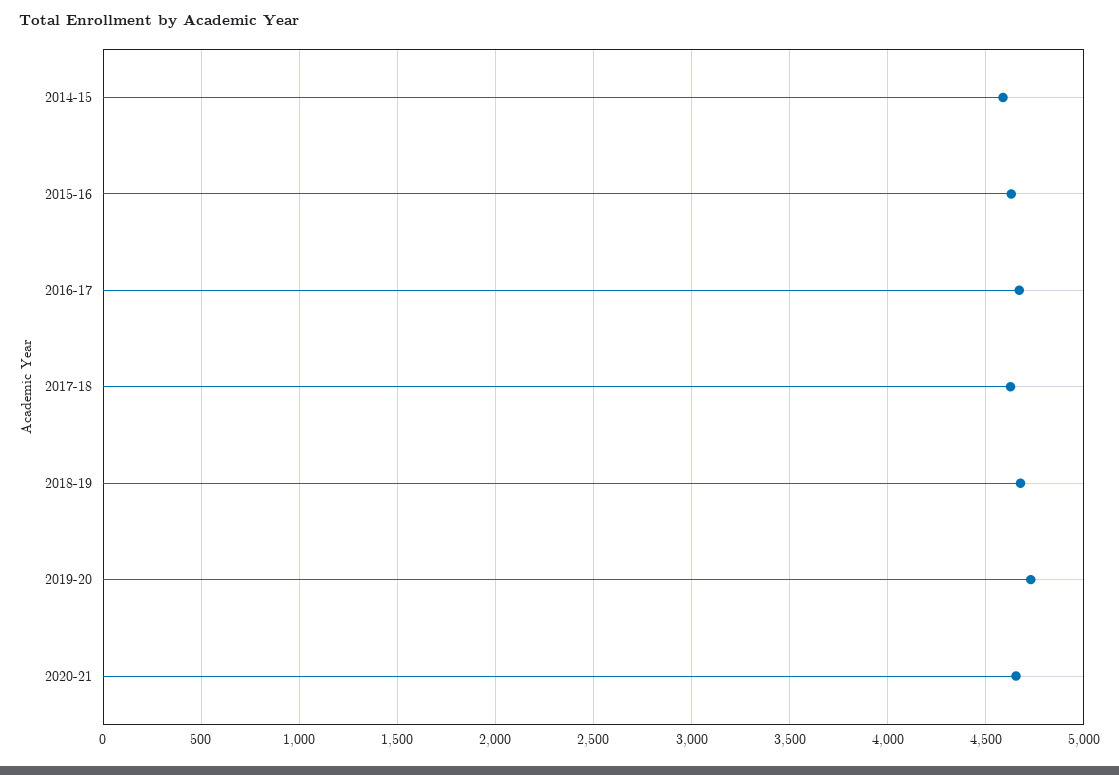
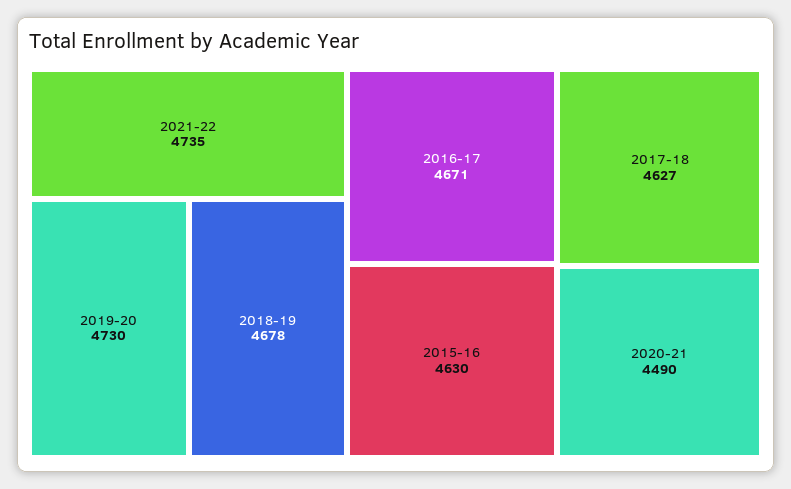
2014-15: 4600 -> none
2020-21: 4650 -> 4490
2021-22: none -> 4735

